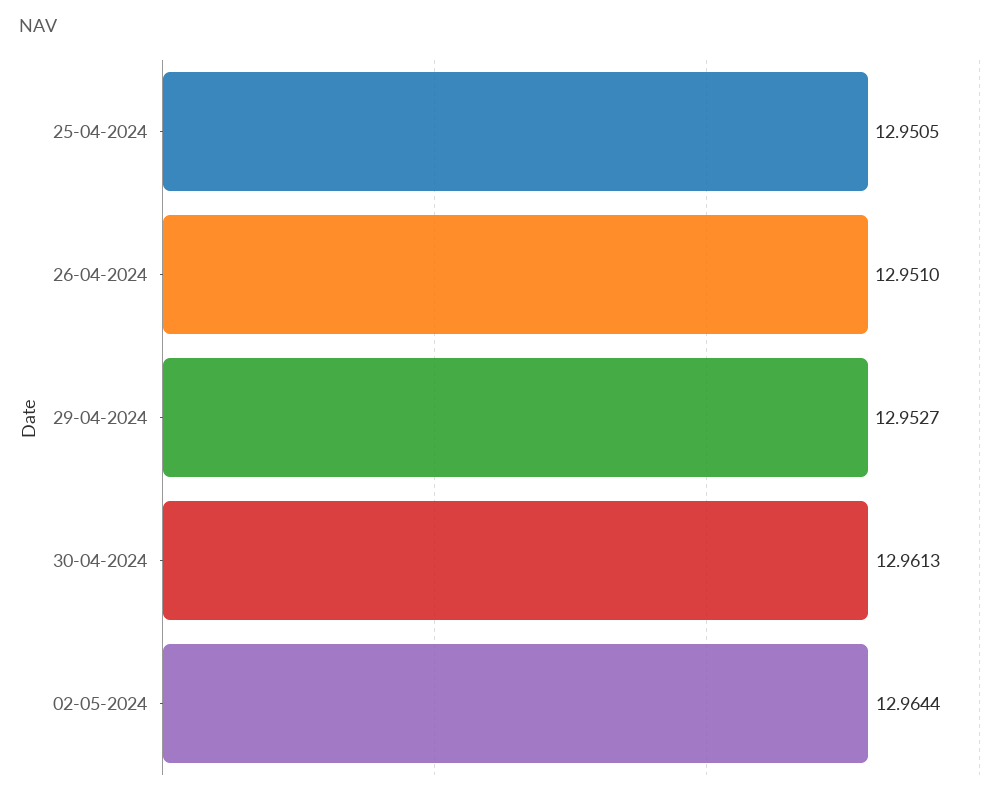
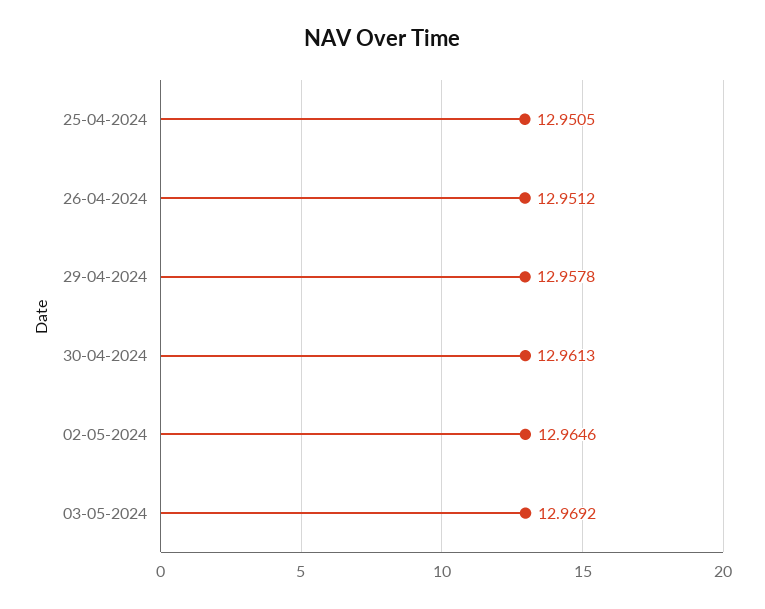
26-04-2024: 12.951 -> 12.9512
29-04-2024: 12.9527 -> 12.9578
02-05-2024: 12.9644 -> 12.9646
03-05-2024: none -> 12.9692

